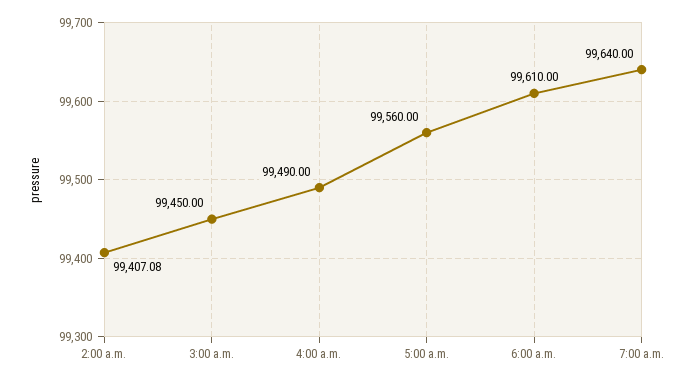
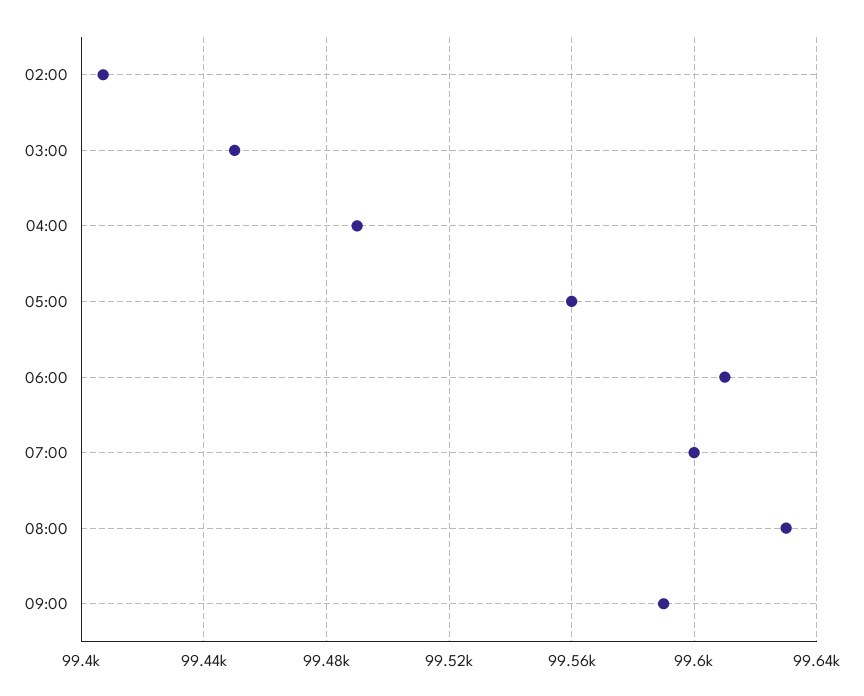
7:00 a.m.: 99640 -> 99600
08:00: none -> 99630
09:00: none -> 99590

